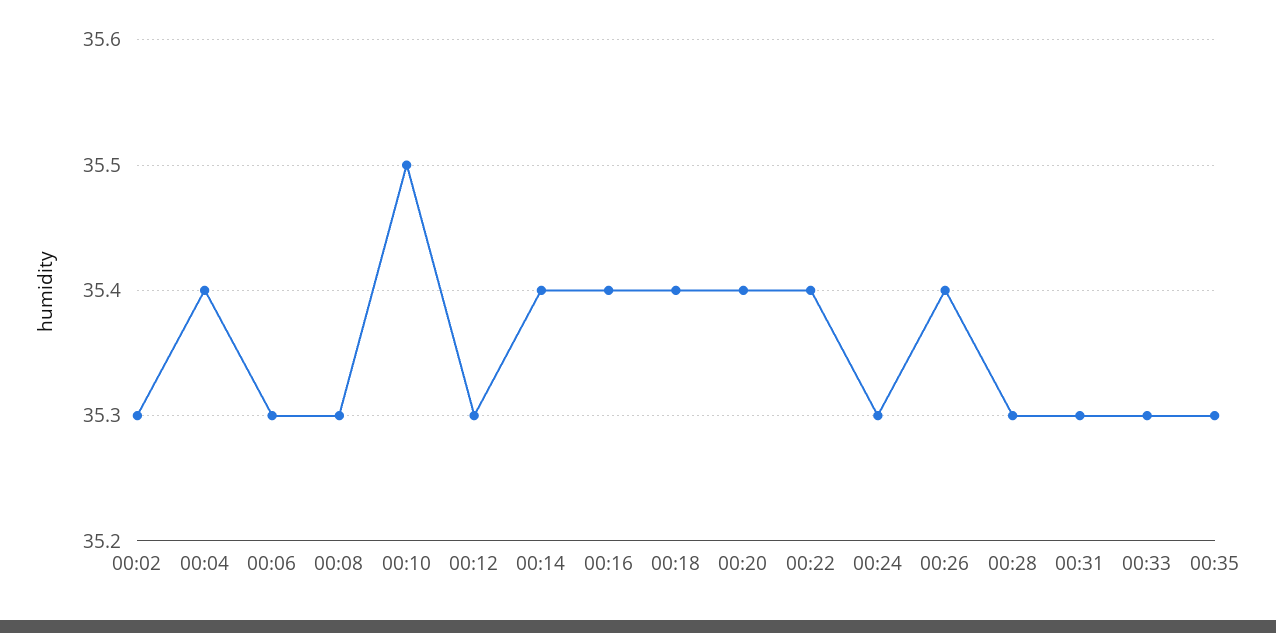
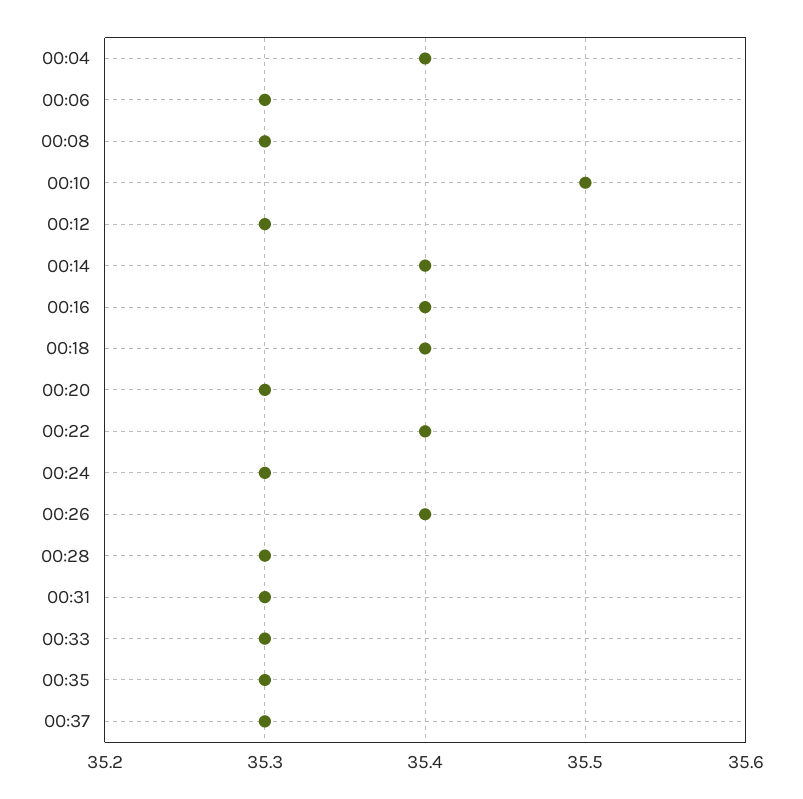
00:02: 35.3 -> none
00:20: 35.4 -> 35.3
00:37: none -> 35.3

